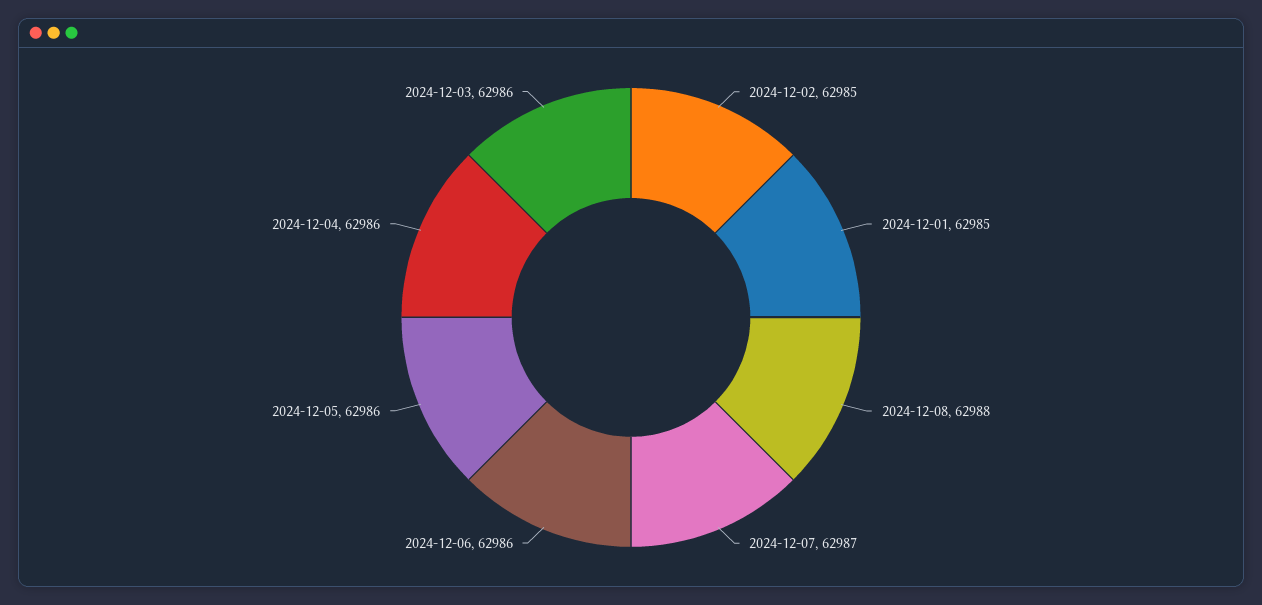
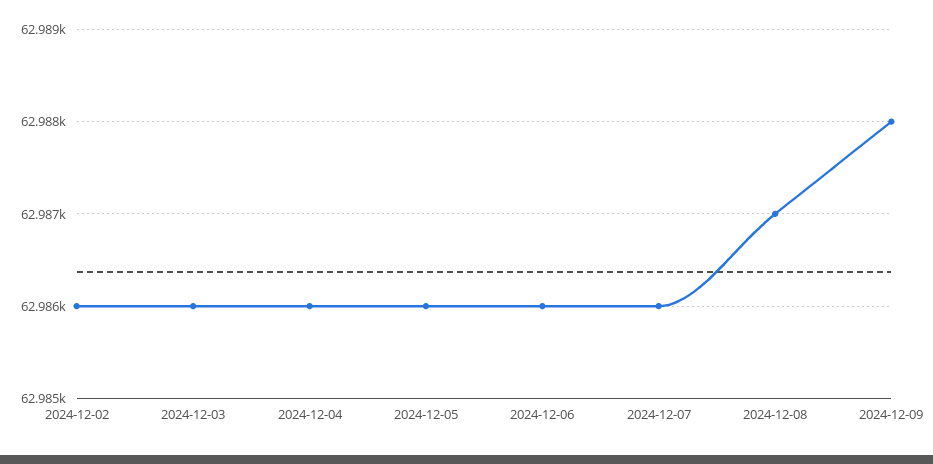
2024-12-02: 62985 -> 62986
2024-12-01: 62985 -> none
2024-12-08: 62988 -> 62987
2024-12-07: 62987 -> 62986
2024-12-09: none -> 62988

